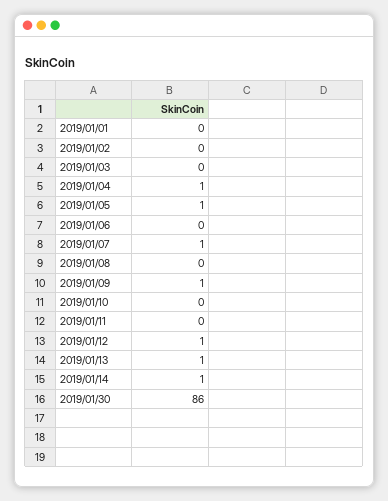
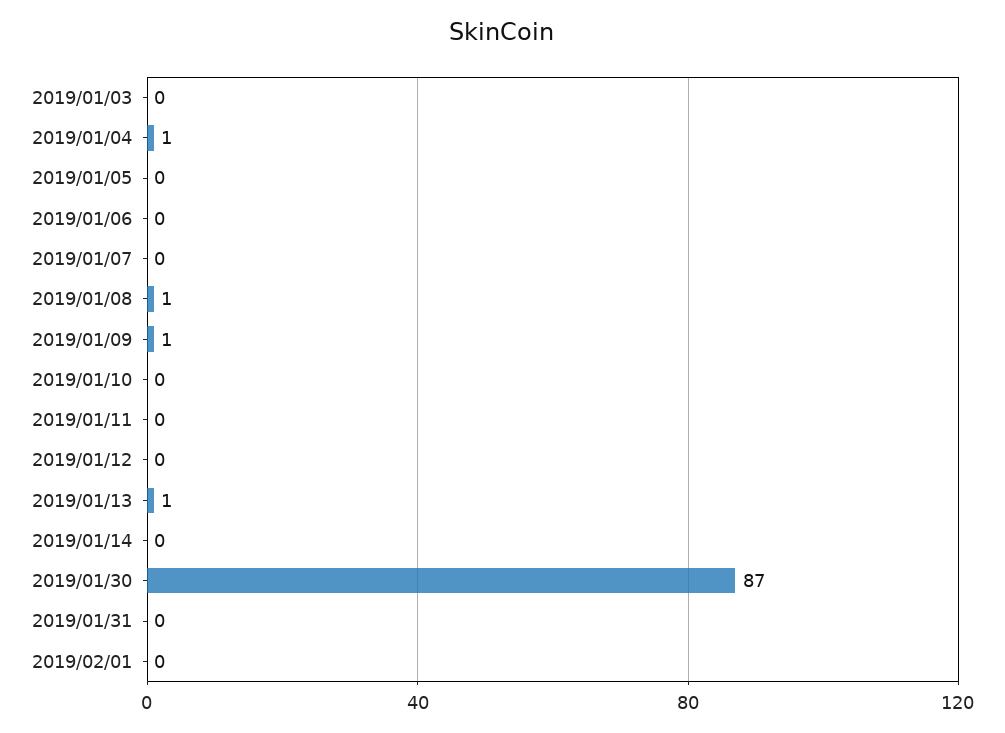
2019/01/01: 0 -> none
2019/01/02: 0 -> none
2019/01/05: 1 -> 0
2019/01/07: 1 -> 0
2019/01/08: 0 -> 1
2019/01/12: 1 -> 0
2019/01/14: 1 -> 0
2019/01/30: 86 -> 87
2019/01/31: none -> 0
2019/02/01: none -> 0

